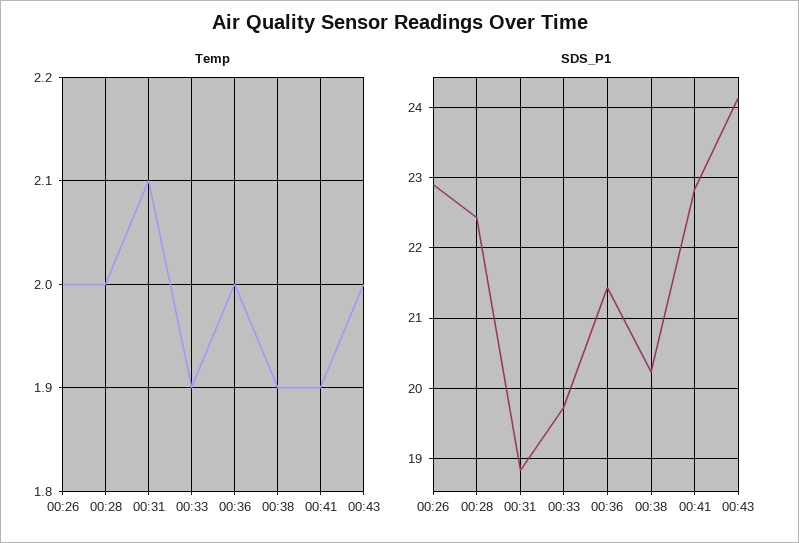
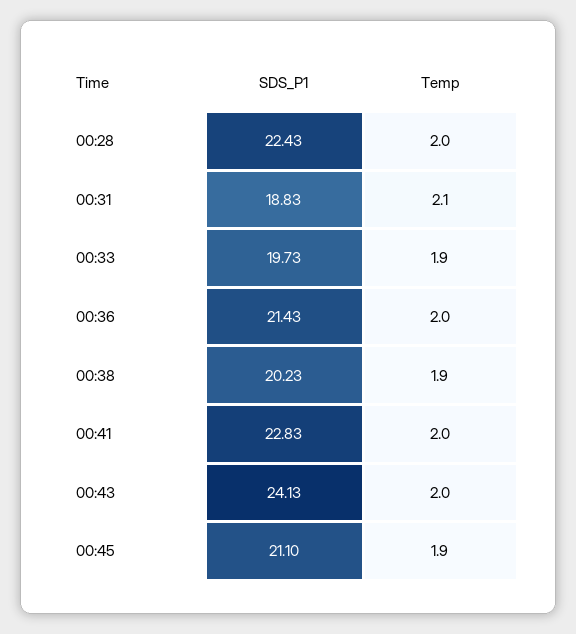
Temp, 00:26: 2 -> none
Temp, 00:41: 1.9 -> 2
SDS_P1, 00:26: 22.9 -> none
SDS_P1, 00:45: none -> 21.1
Temp, 00:45: none -> 1.9

